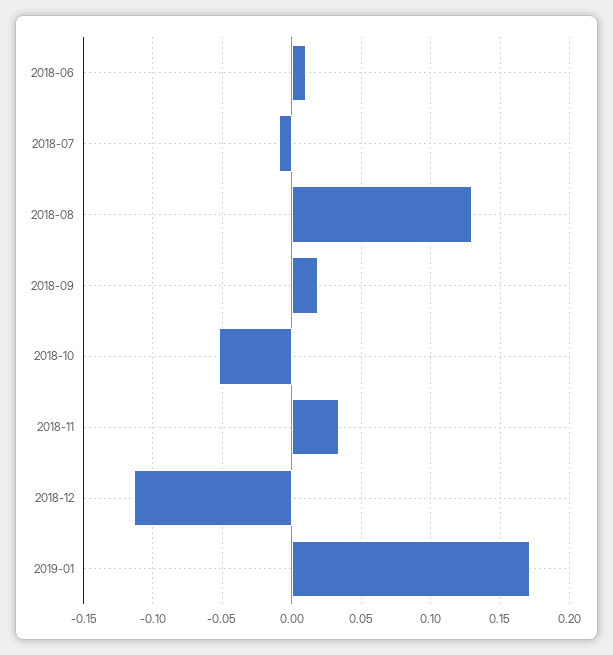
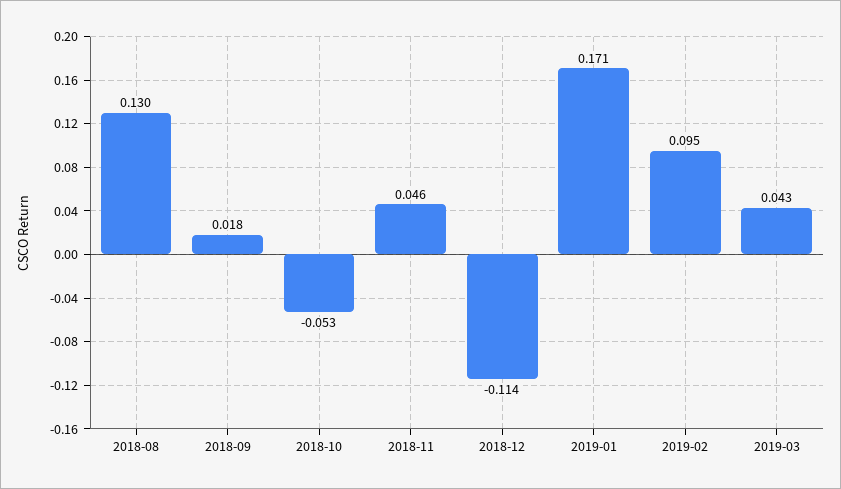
2018-06: 0.01 -> none
2018-07: -0.01 -> none
2018-11: 0.035 -> 0.046
2019-02: none -> 0.095
2019-03: none -> 0.043

